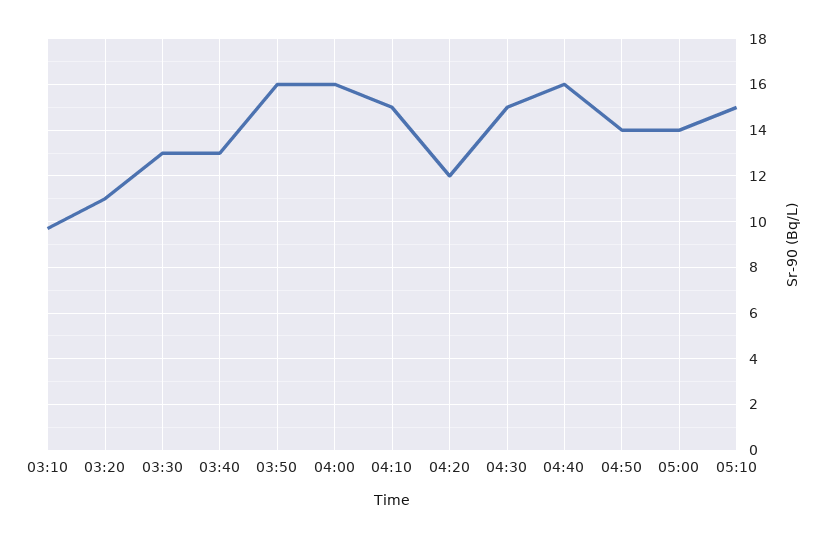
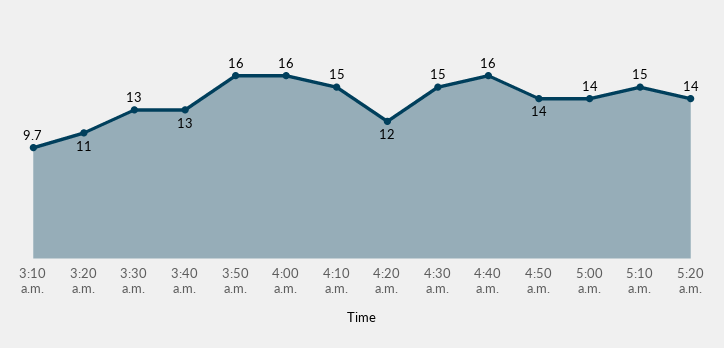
5:20 a.m.: none -> 14

